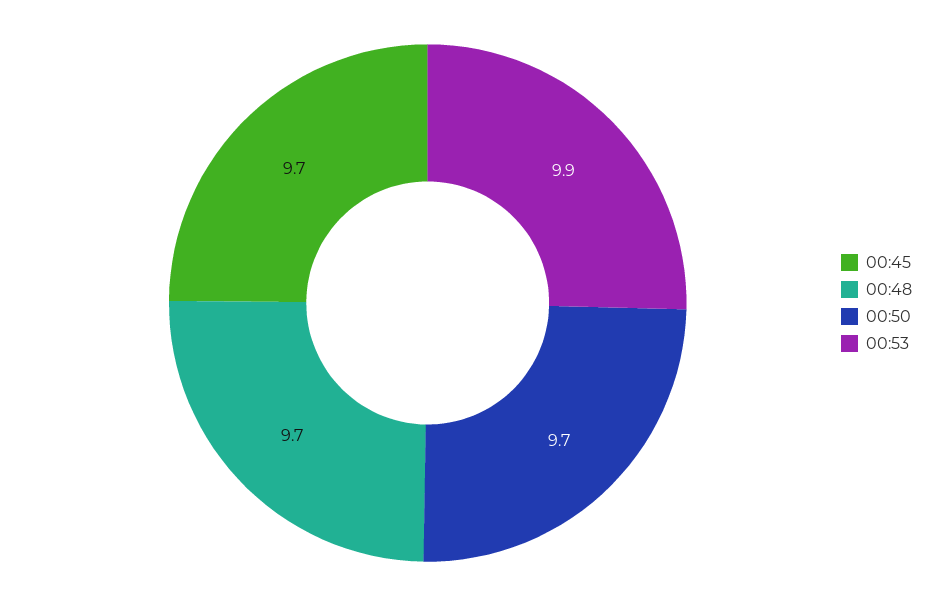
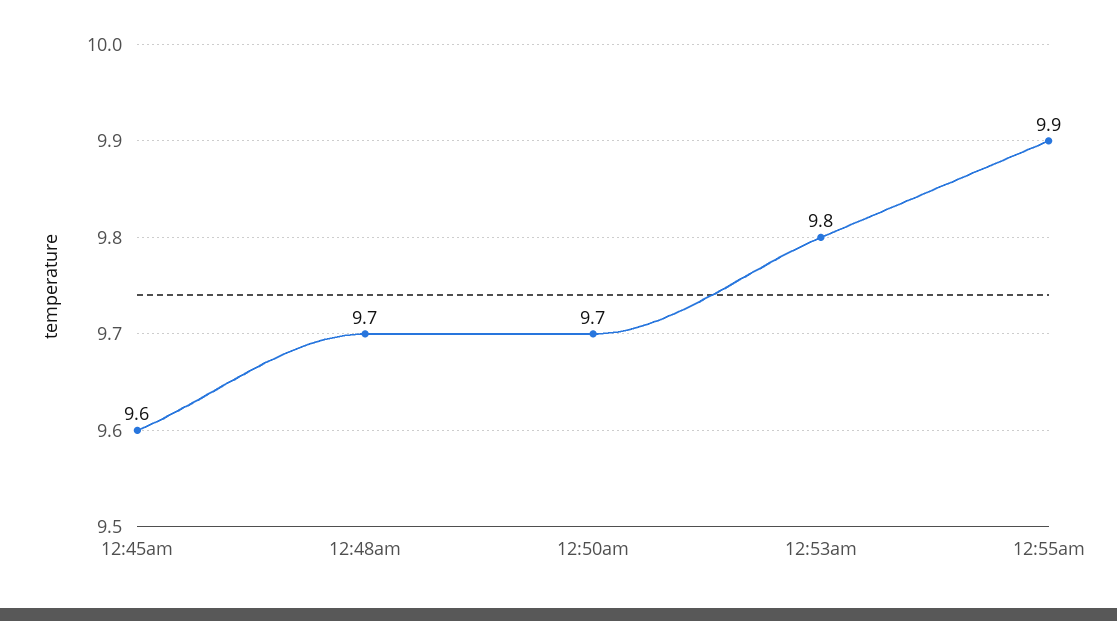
00:45: 9.7 -> 9.6
00:53: 9.9 -> 9.8
12:55am: none -> 9.9

